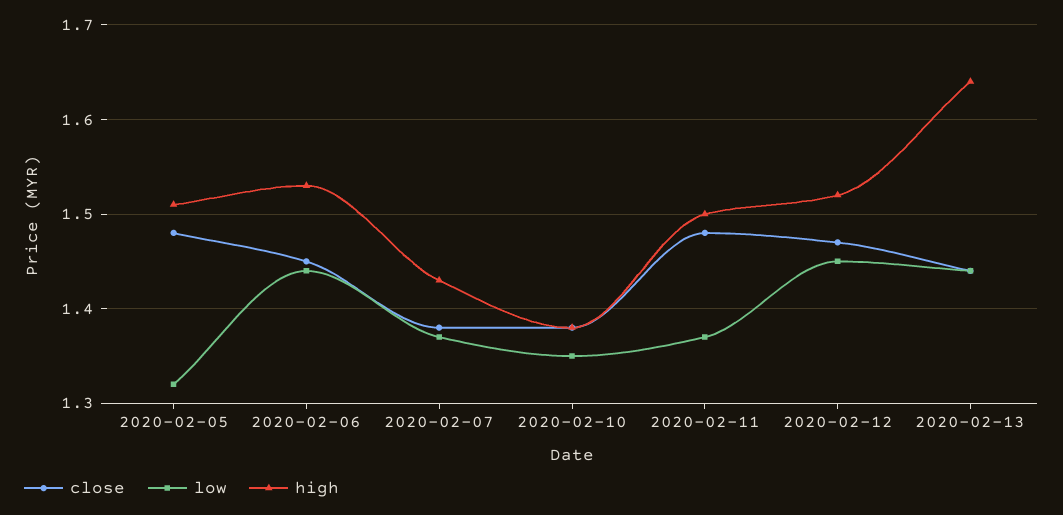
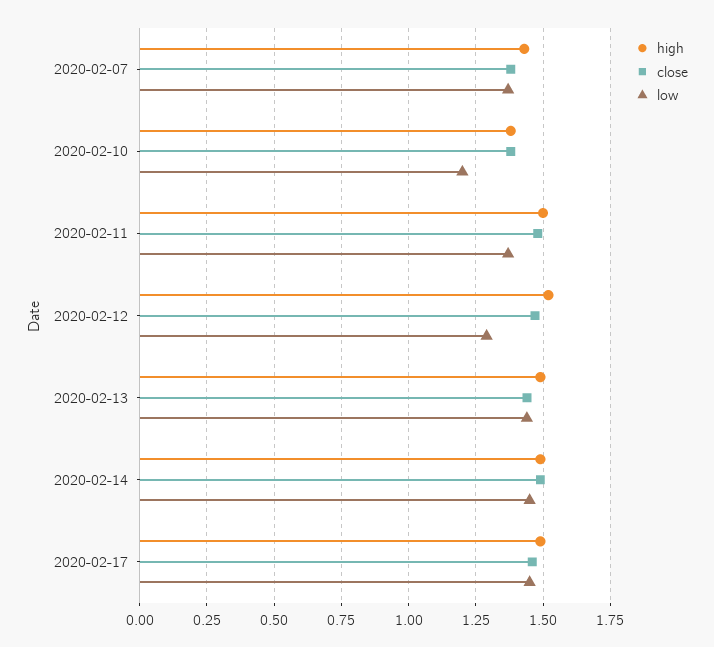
close, 2020-02-05: 1.48 -> none
low, 2020-02-05: 1.32 -> none
high, 2020-02-05: 1.51 -> none
close, 2020-02-06: 1.45 -> none
low, 2020-02-06: 1.44 -> none
high, 2020-02-06: 1.53 -> none
low, 2020-02-10: 1.35 -> 1.2
low, 2020-02-12: 1.45 -> 1.3
high, 2020-02-13: 1.64 -> 1.5
high, 2020-02-14: none -> 1.5
close, 2020-02-14: none -> 1.5
low, 2020-02-14: none -> 1.45
high, 2020-02-17: none -> 1.5
close, 2020-02-17: none -> 1.45
low, 2020-02-17: none -> 1.45

